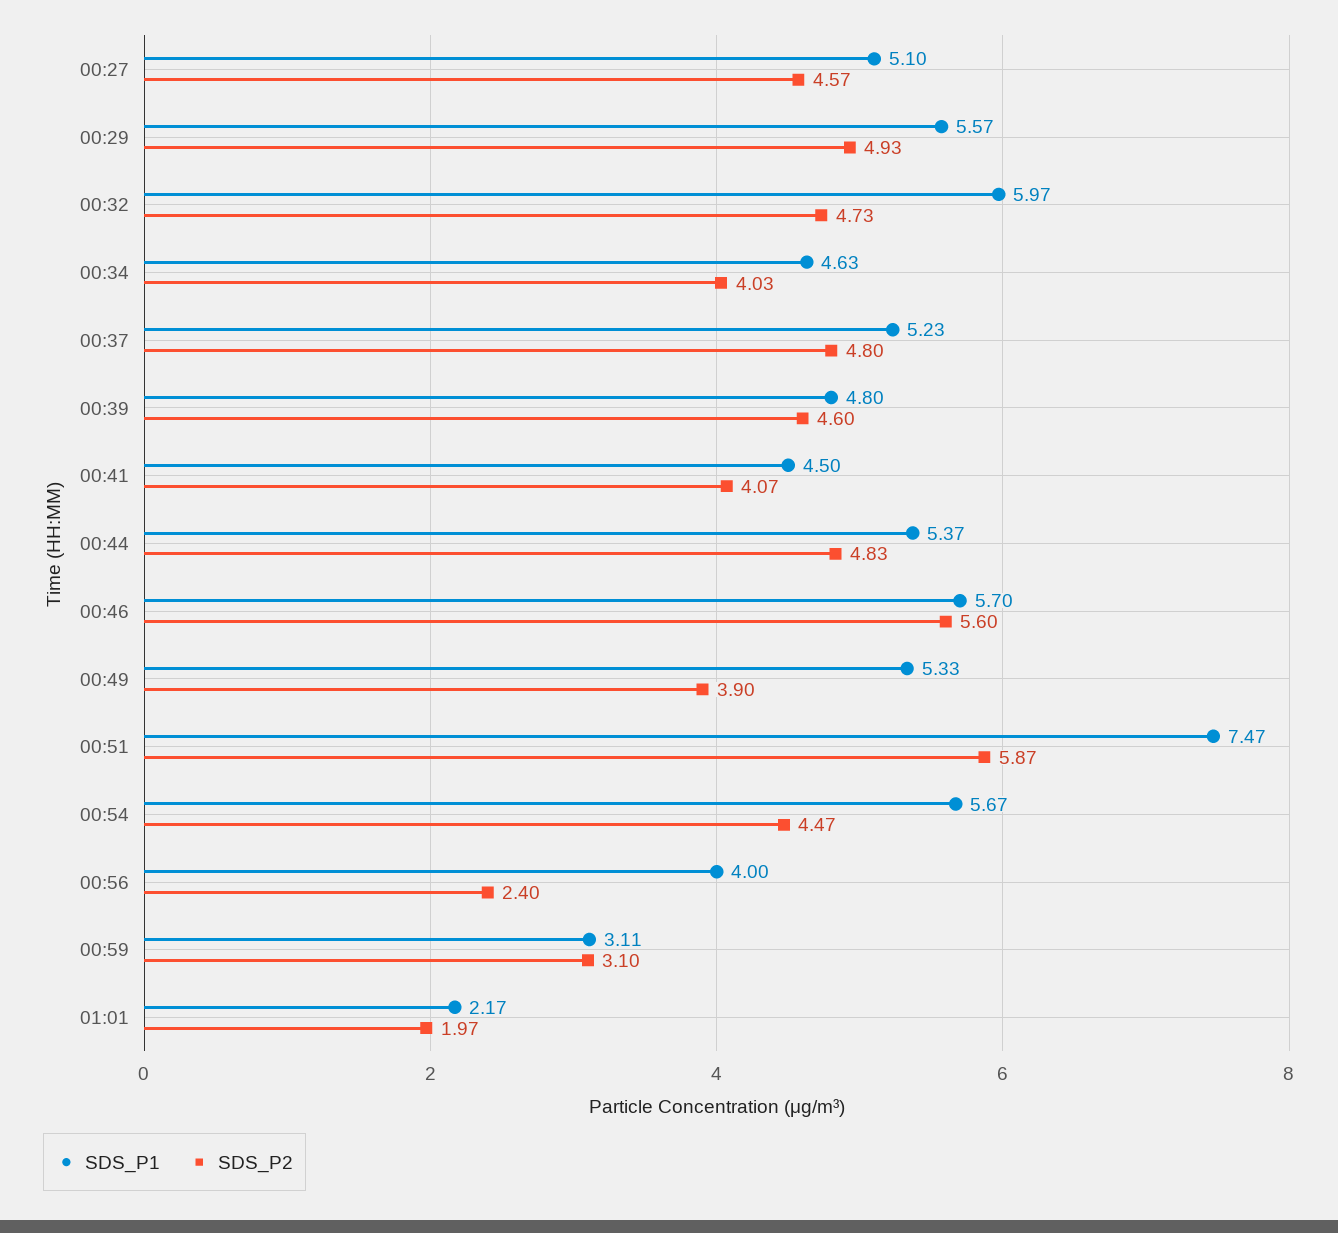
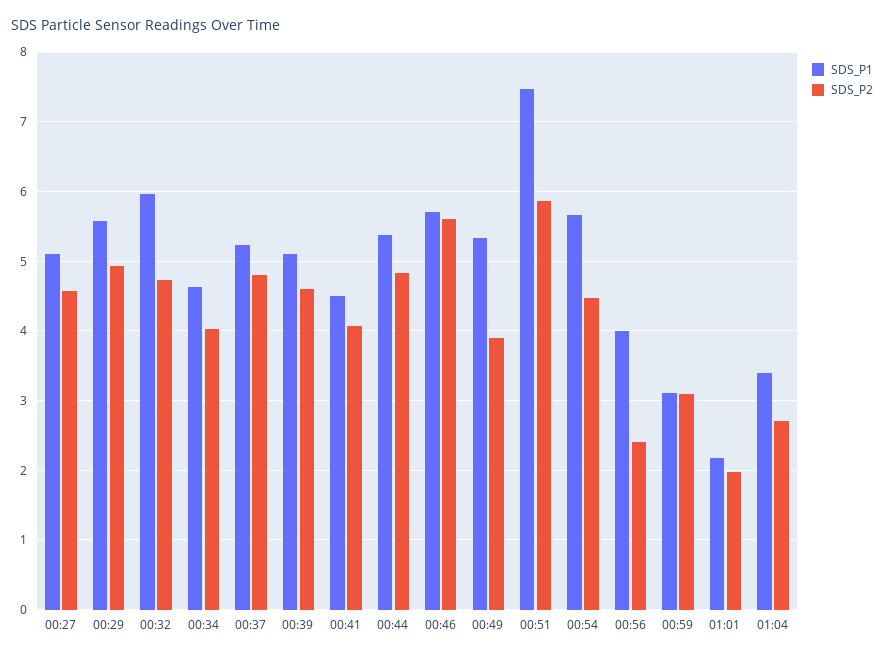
SDS_P1, 00:39: 4.8 -> 5.1
SDS_P1, 01:04: none -> 3.4
SDS_P2, 01:04: none -> 2.7

